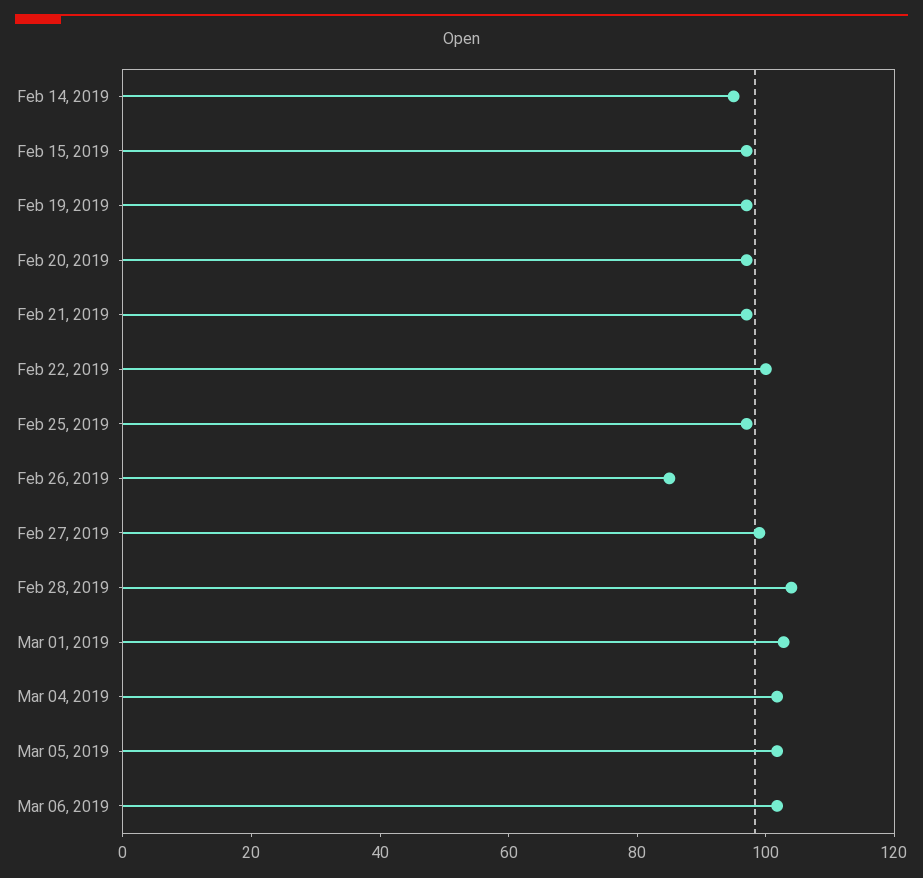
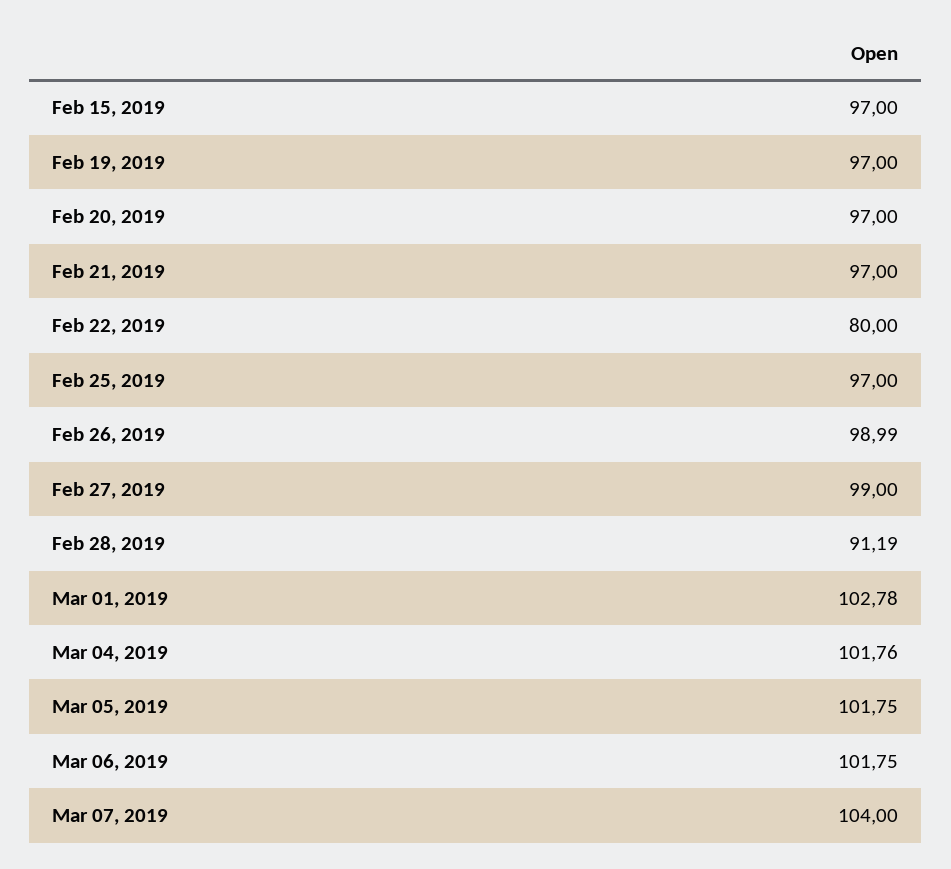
Feb 14, 2019: 95 -> none
Feb 22, 2019: 100 -> 80
Feb 26, 2019: 85 -> 98.99
Feb 28, 2019: 105 -> 91.19
Mar 07, 2019: none -> 104

